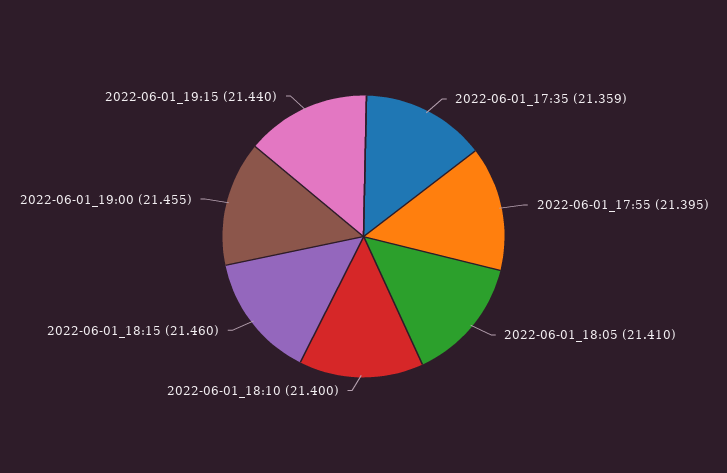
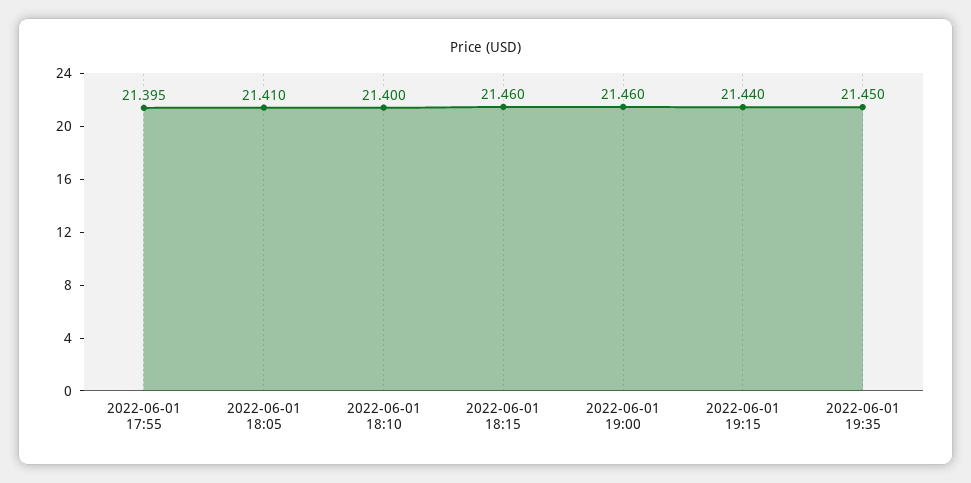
2022-06-01_17:35: 21.359 -> none
2022-06-01_19:00: 21.455 -> 21.46
2022-06-01 19:35: none -> 21.45

